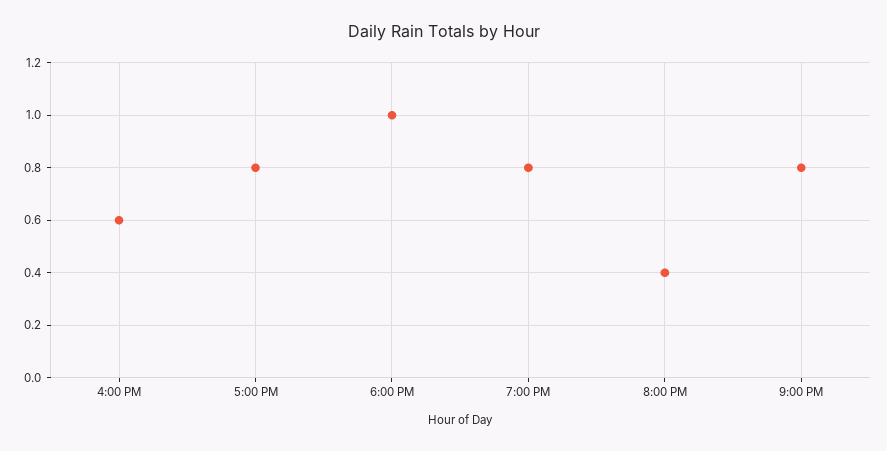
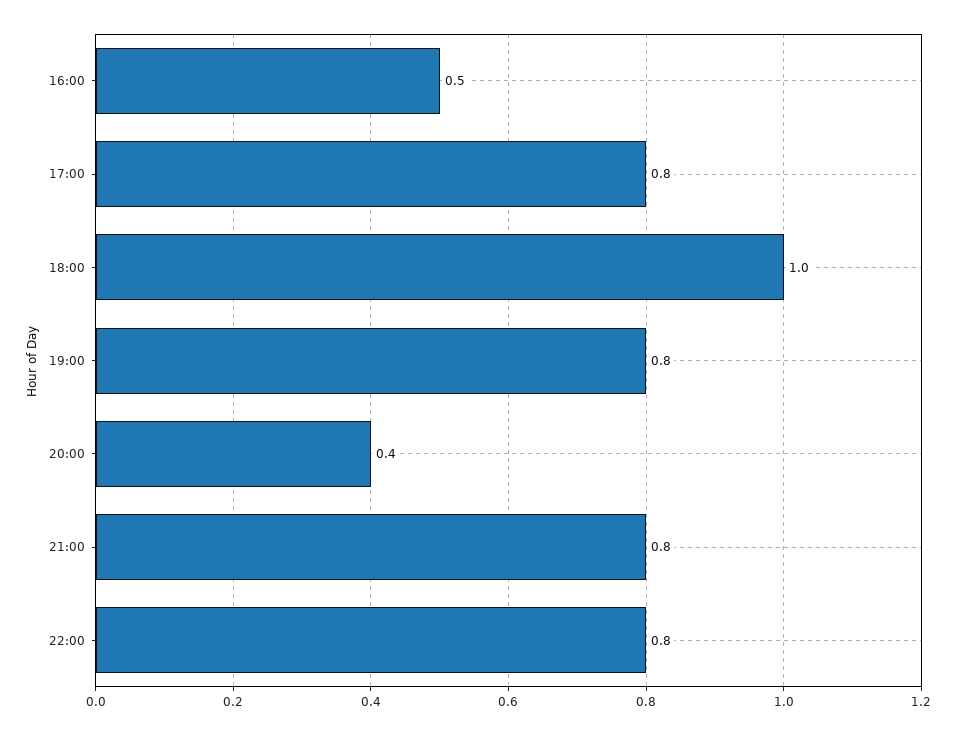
4:00 PM: 0.6 -> 0.5
22:00: none -> 0.8

